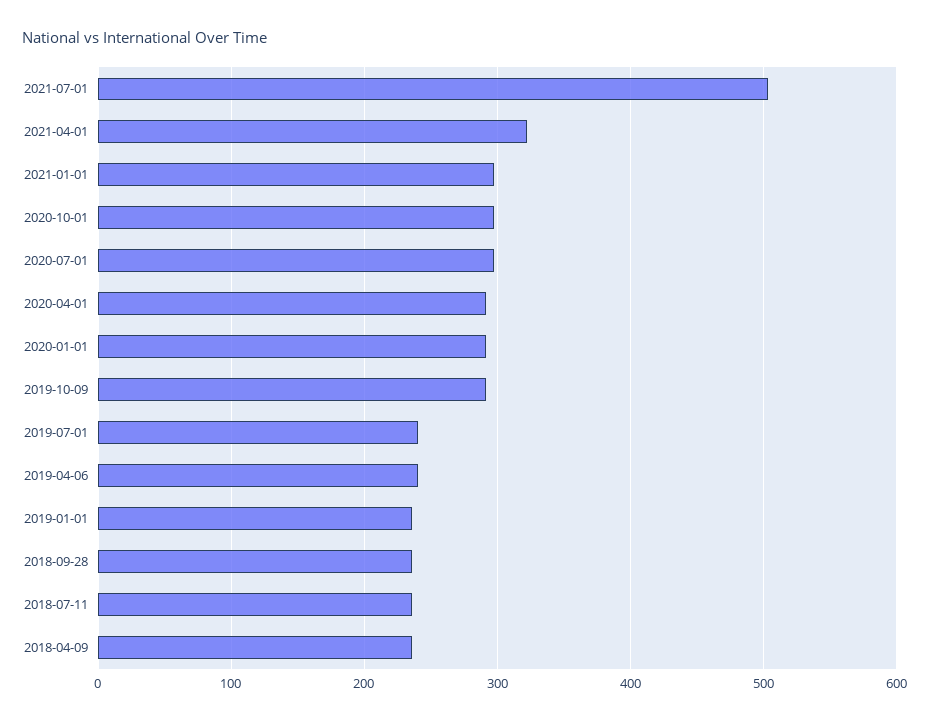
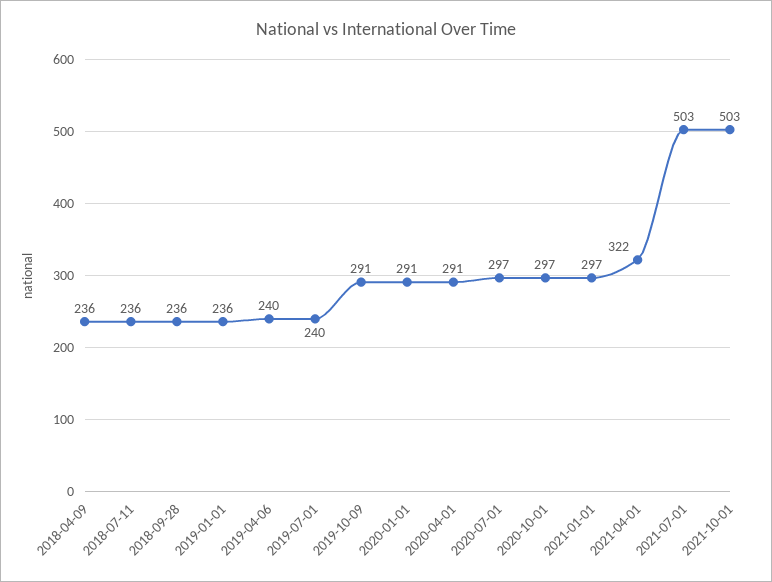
2021-10-01: none -> 503

